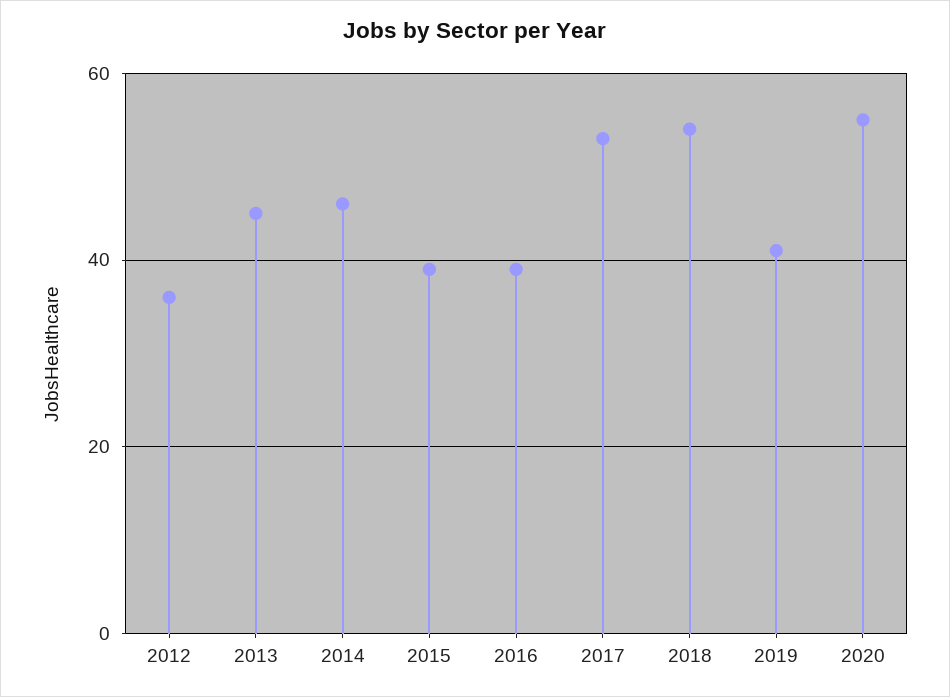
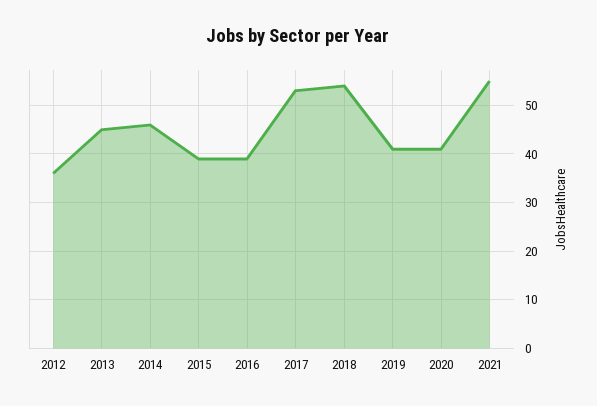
2020: 55 -> 40
2021: none -> 55

